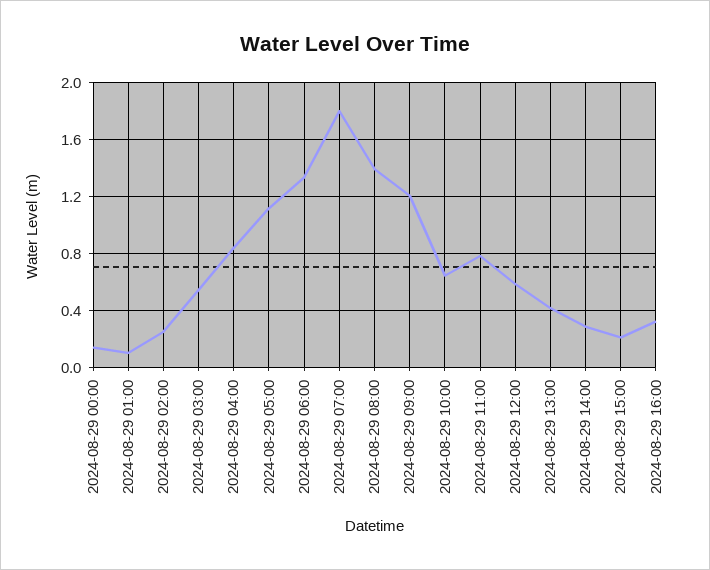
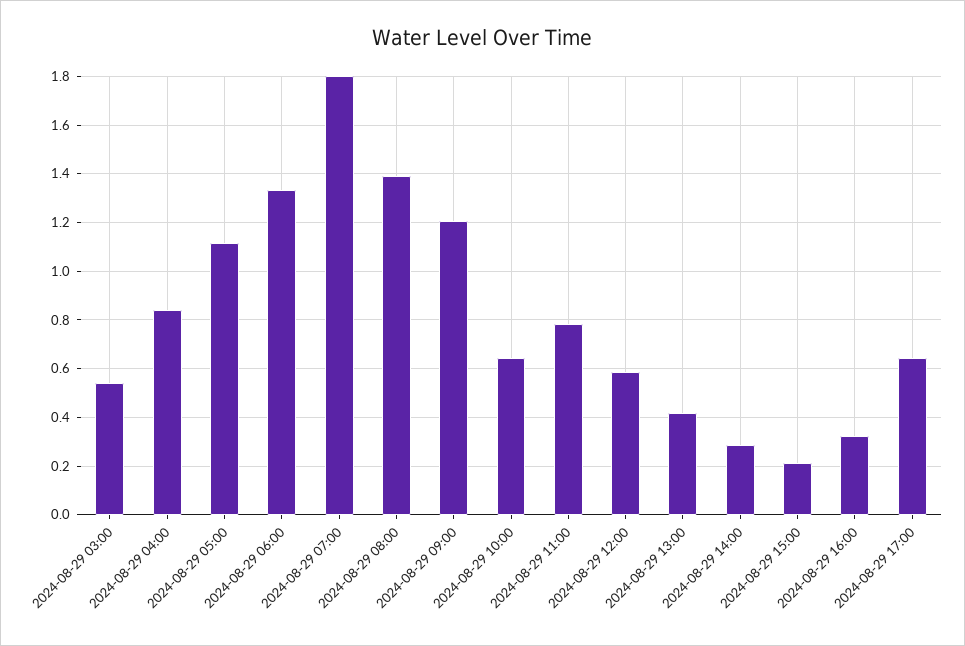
2024-08-29 00:00: 0.15 -> none
2024-08-29 01:00: 0.1 -> none
2024-08-29 02:00: 0.25 -> none
2024-08-29 17:00: none -> 0.65

